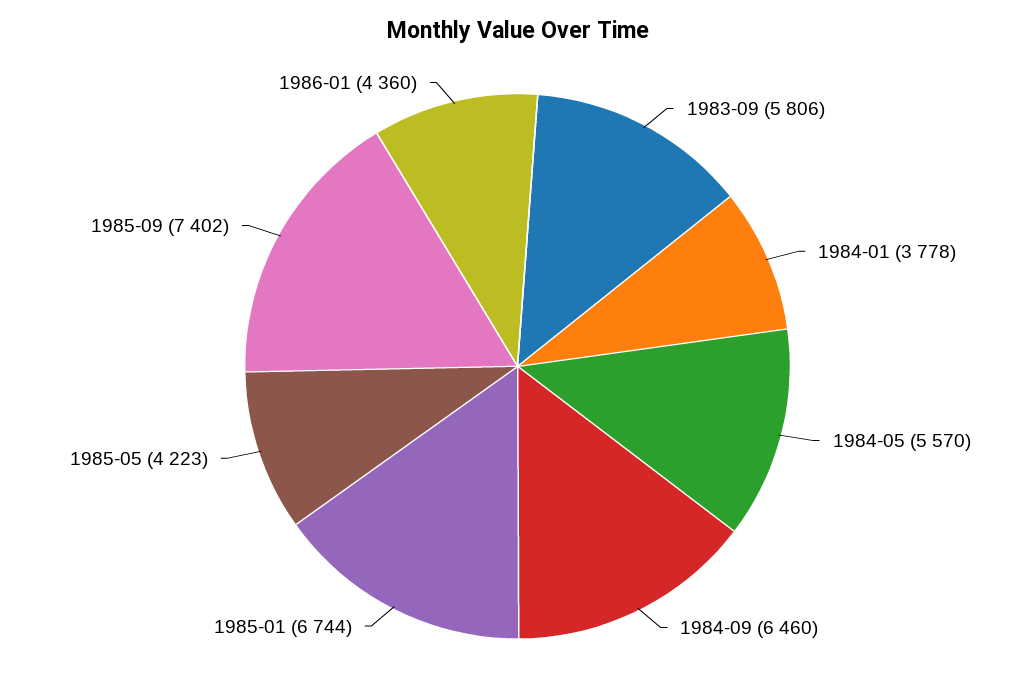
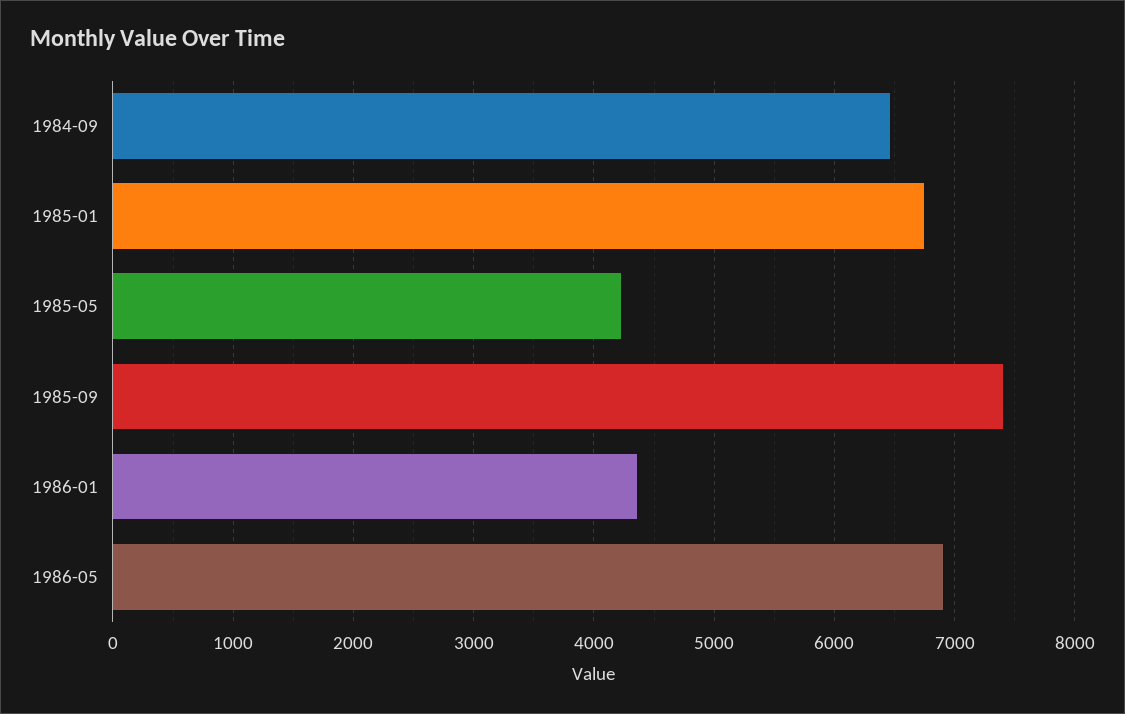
1983-09: 5806 -> none
1984-01: 3778 -> none
1984-05: 5570 -> none
1986-05: none -> 6900

